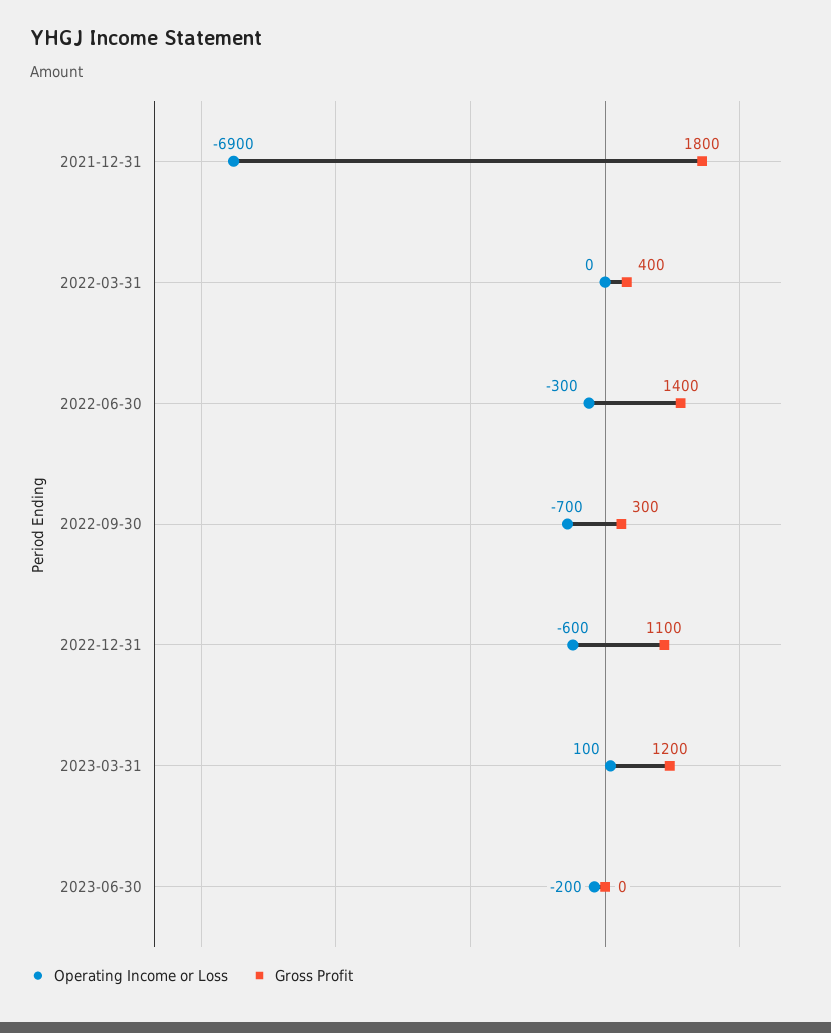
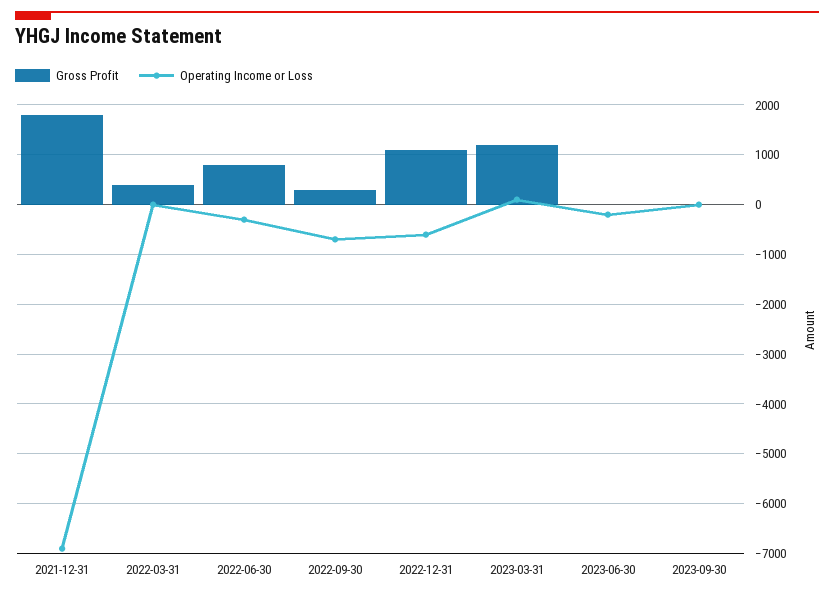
Gross Profit, 2022-06-30: 1400 -> 800
Gross Profit, 2023-09-30: none -> 0
Operating Income or Loss, 2023-09-30: none -> 0

